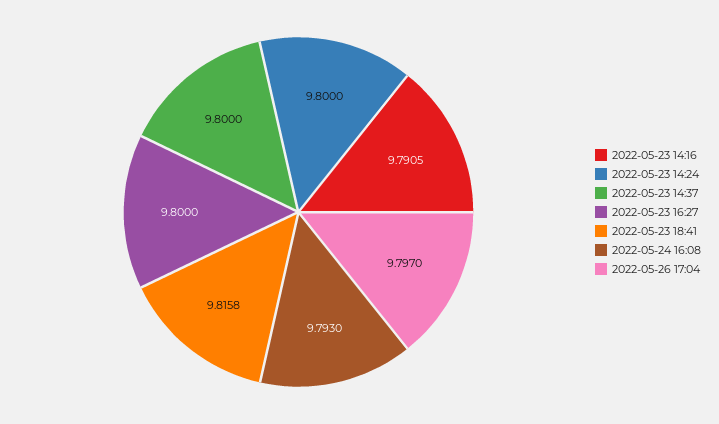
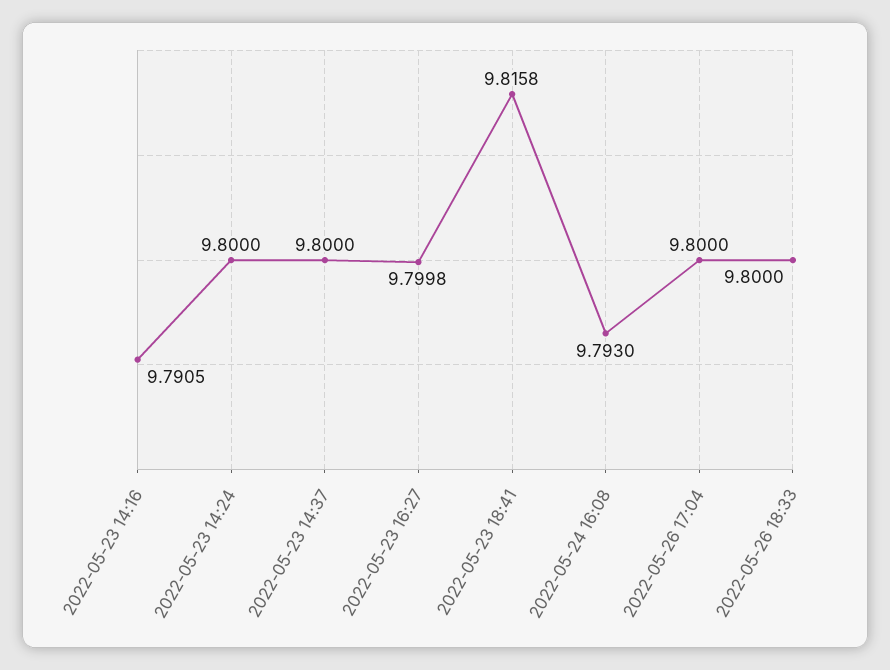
2022-05-23 16:27: 9.8 -> 9.7998
2022-05-26 17:04: 9.797 -> 9.8
2022-05-26 18:33: none -> 9.8

